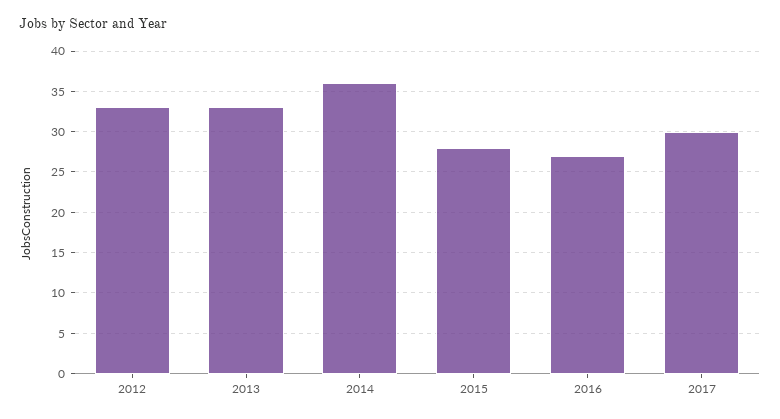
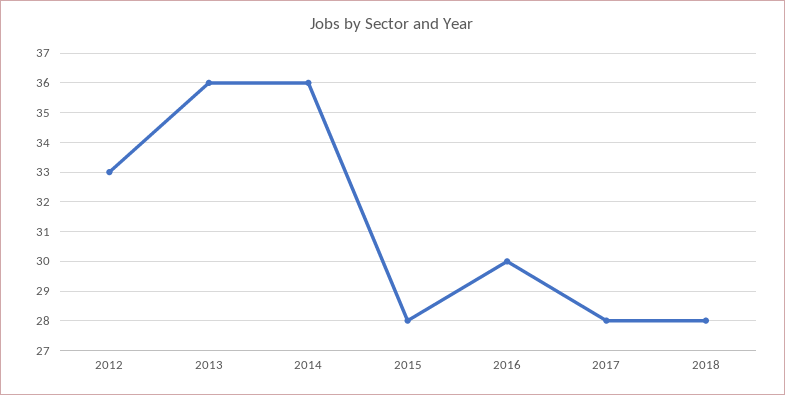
2013: 33 -> 36
2016: 27 -> 30
2017: 30 -> 28
2018: none -> 28

